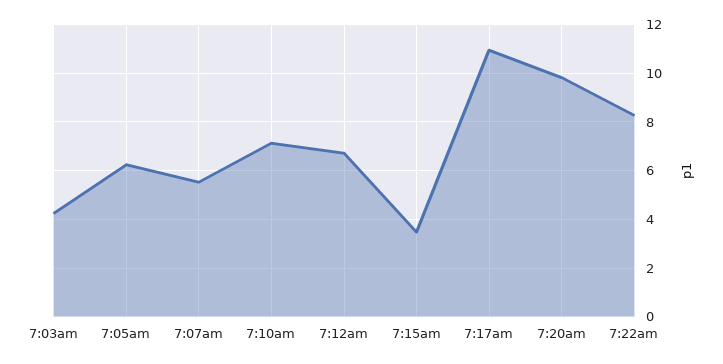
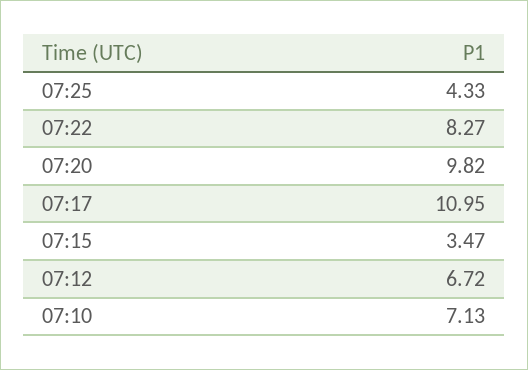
7:03am: 4.25 -> none
7:05am: 6.25 -> none
7:07am: 5.5 -> none
07:25: none -> 4.33

